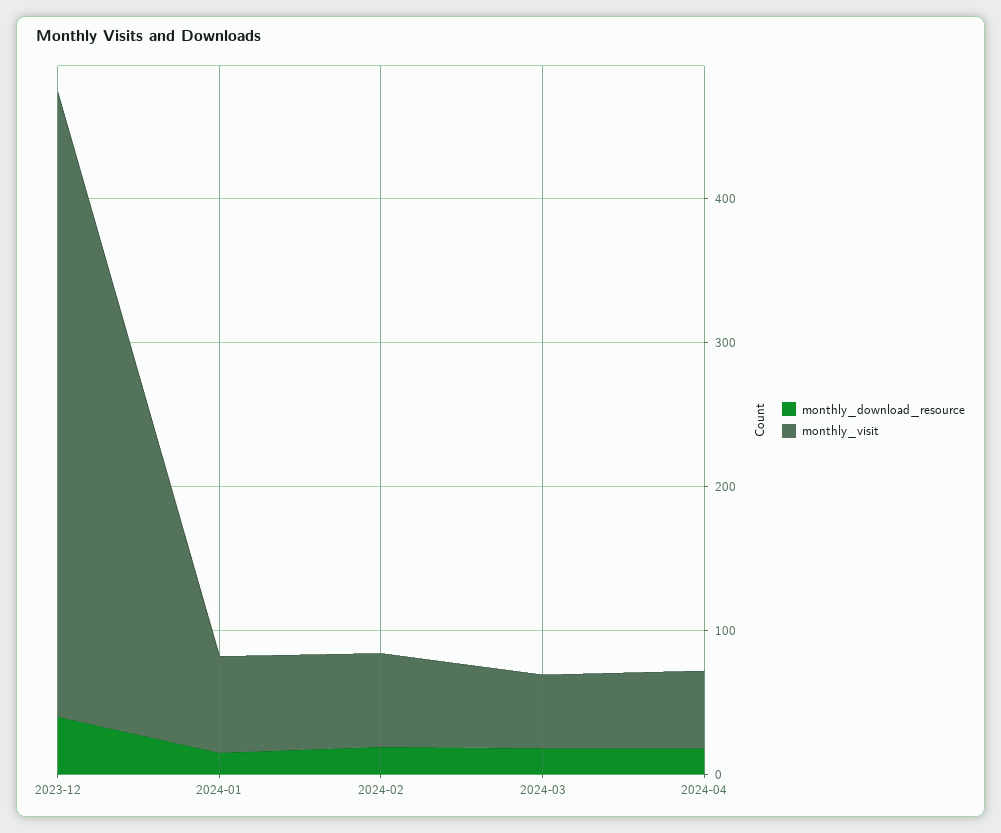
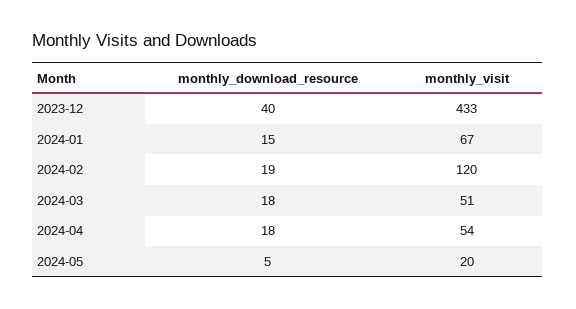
monthly_visit, 2024-02: 60 -> 120
monthly_download_resource, 2024-05: none -> 5
monthly_visit, 2024-05: none -> 20

